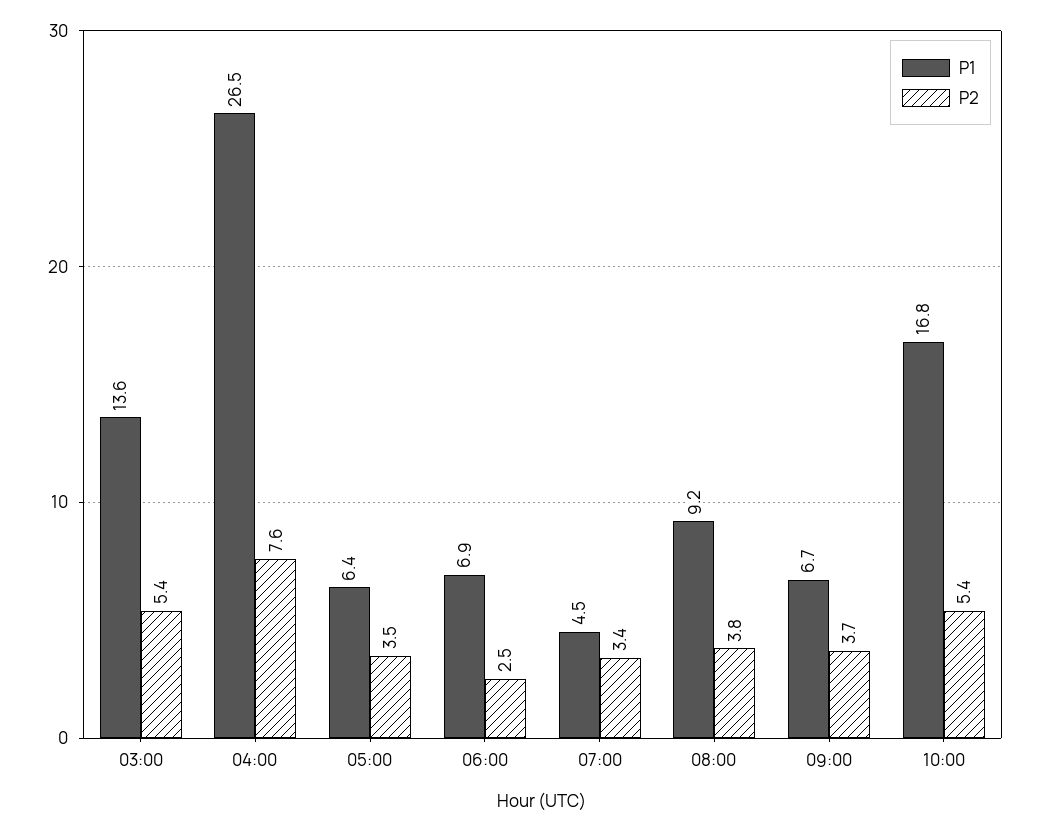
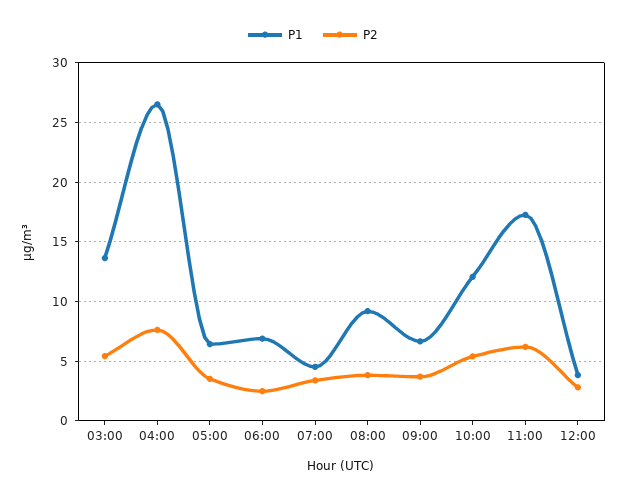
P1, 10:00: 16.8 -> 12
P1, 11:00: none -> 17
P2, 11:00: none -> 6
P1, 12:00: none -> 4
P2, 12:00: none -> 3

